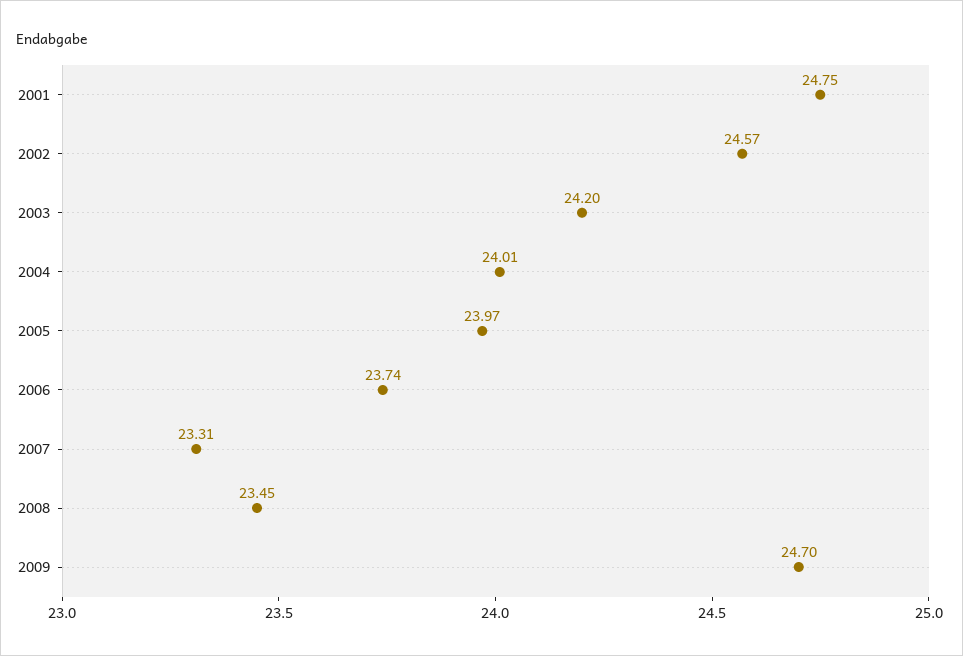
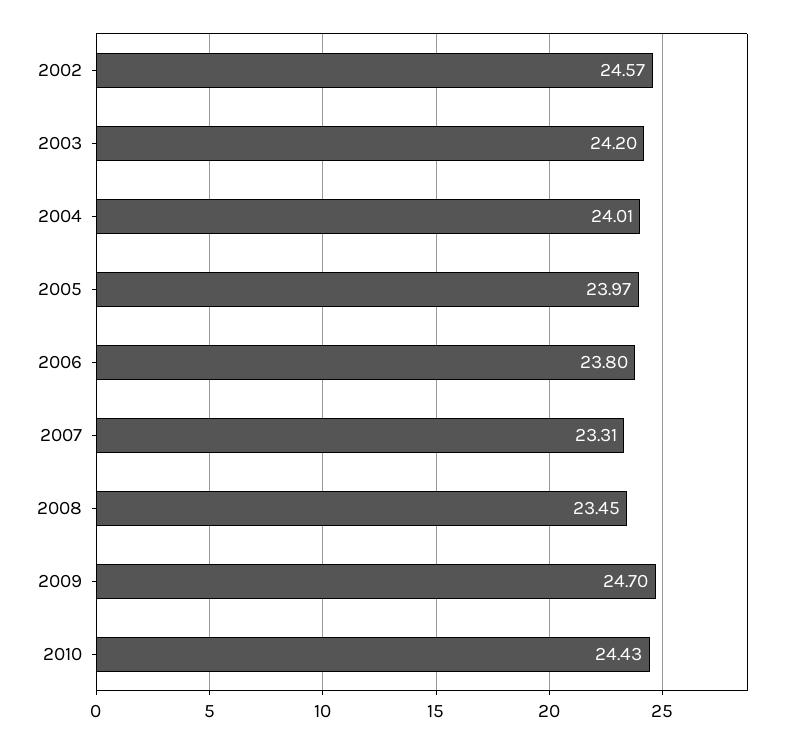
2001: 24.75 -> none
2006: 23.74 -> 23.8
2010: none -> 24.43

